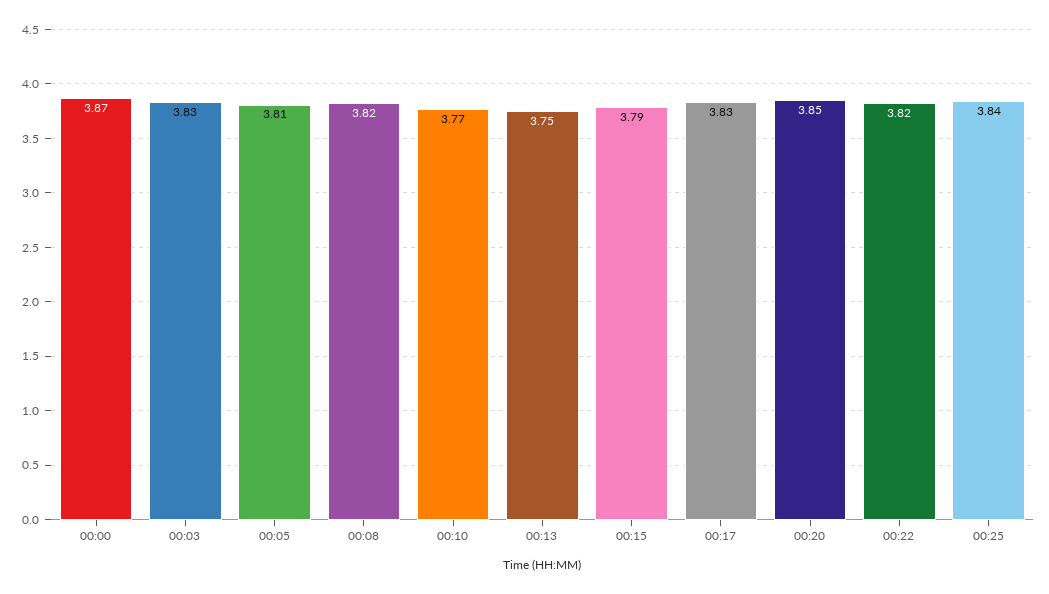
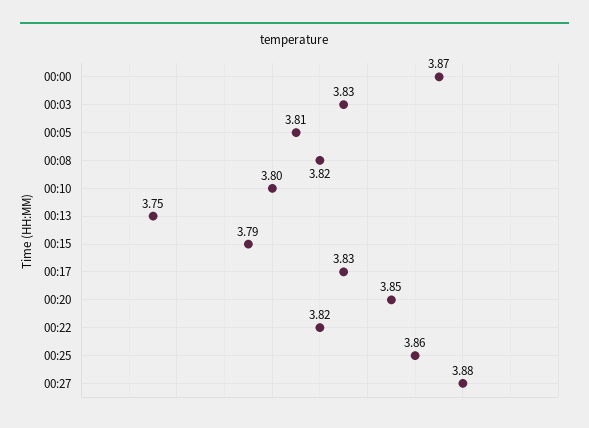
00:10: 3.77 -> 3.8
00:25: 3.84 -> 3.86
00:27: none -> 3.88

